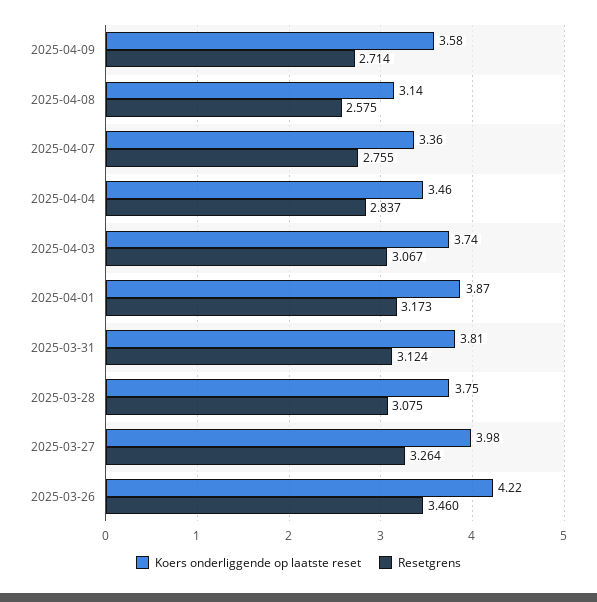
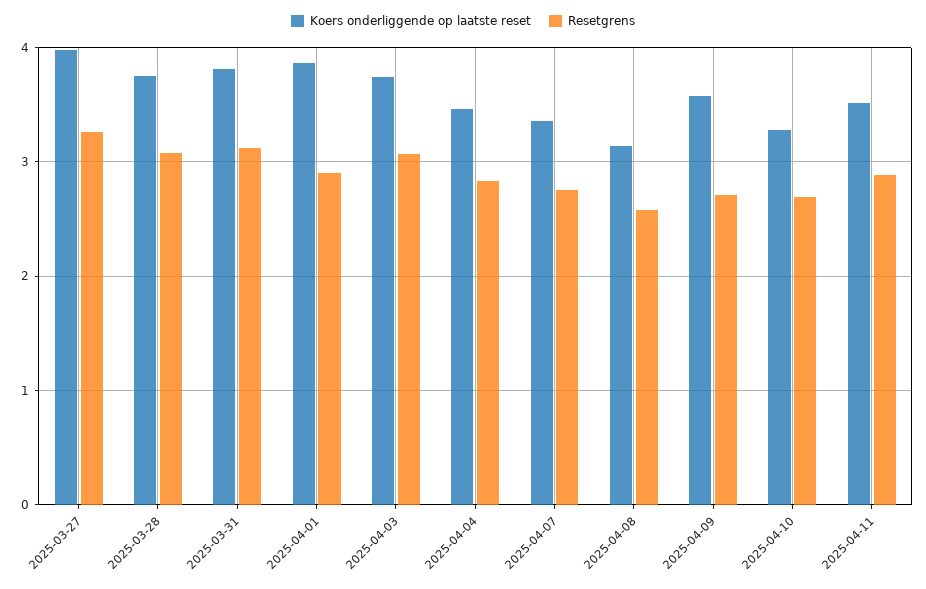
Resetgrens, 2025-04-01: 3.173 -> 2.9
Koers onderliggende op laatste reset, 2025-03-26: 4.22 -> none
Resetgrens, 2025-03-26: 3.46 -> none
Koers onderliggende op laatste reset, 2025-04-10: none -> 3.3
Resetgrens, 2025-04-10: none -> 2.7
Koers onderliggende op laatste reset, 2025-04-11: none -> 3.5
Resetgrens, 2025-04-11: none -> 2.9

